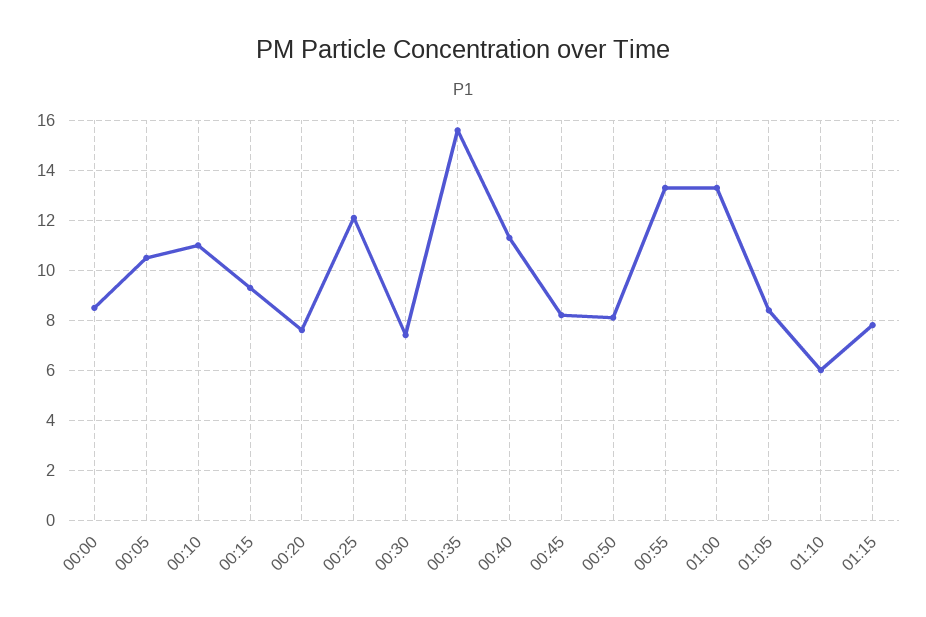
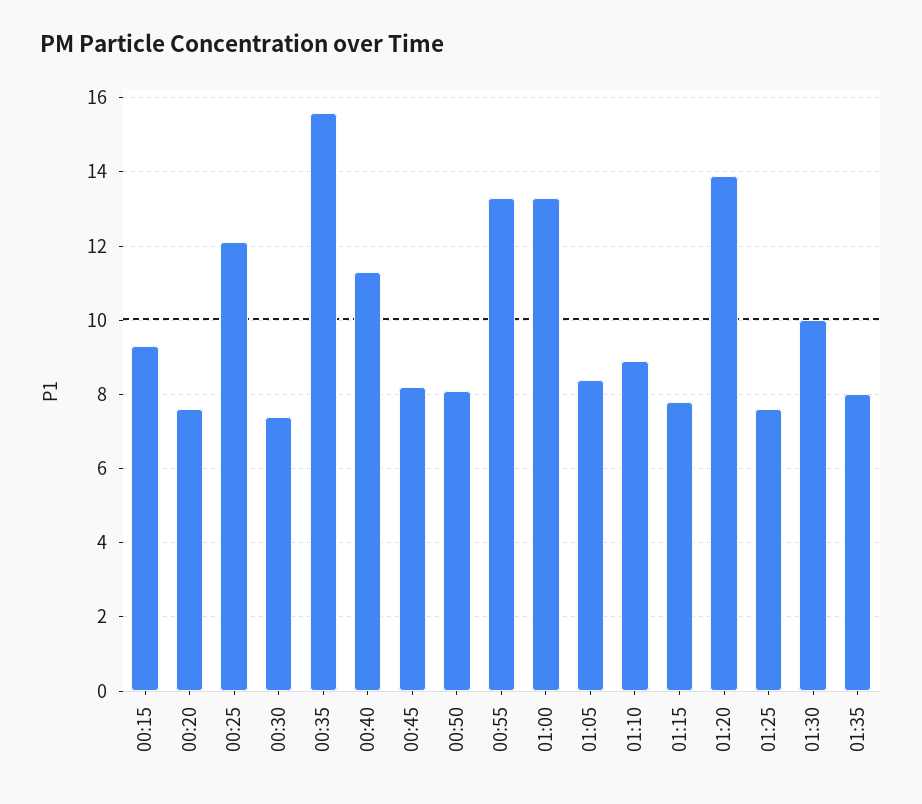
00:00: 8.5 -> none
00:05: 10.5 -> none
00:10: 11 -> none
01:10: 6 -> 9
01:20: none -> 14
01:25: none -> 7.5
01:30: none -> 10
01:35: none -> 8

